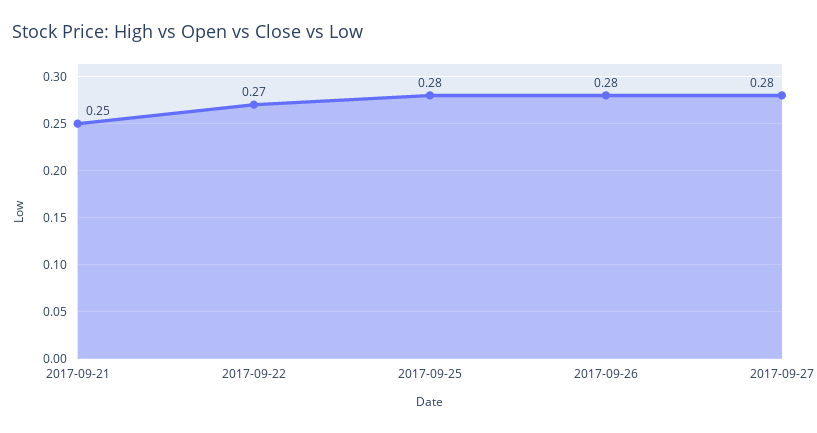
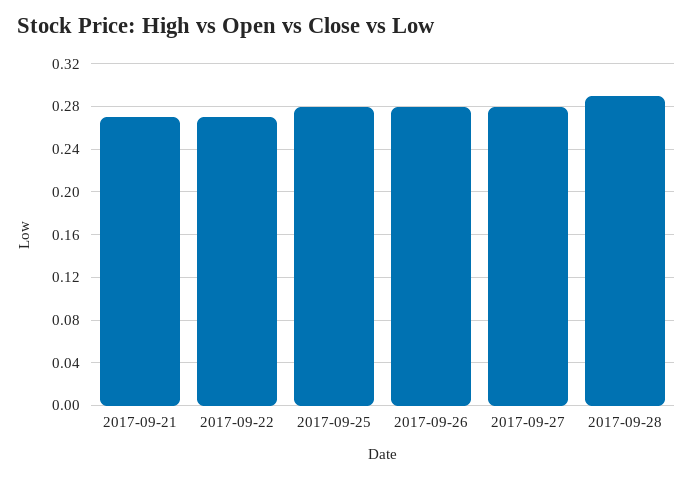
2017-09-21: 0.25 -> 0.27
2017-09-28: none -> 0.29

